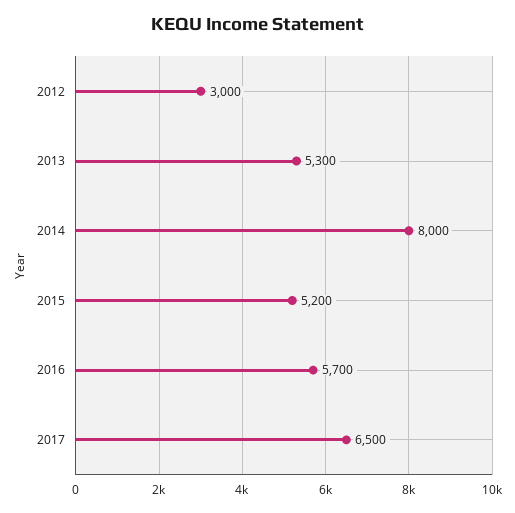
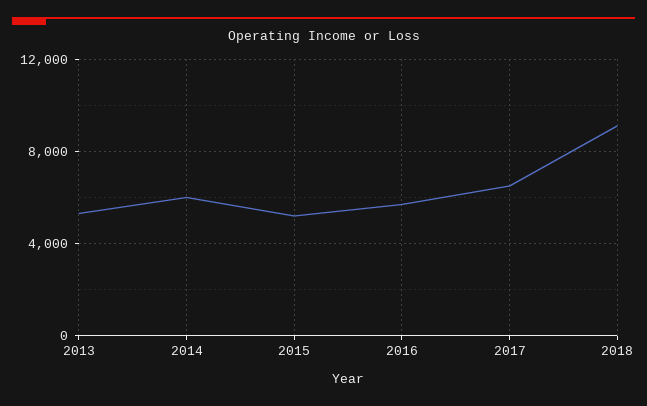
2012: 3000 -> none
2014: 8000 -> 6000
2018: none -> 9000

